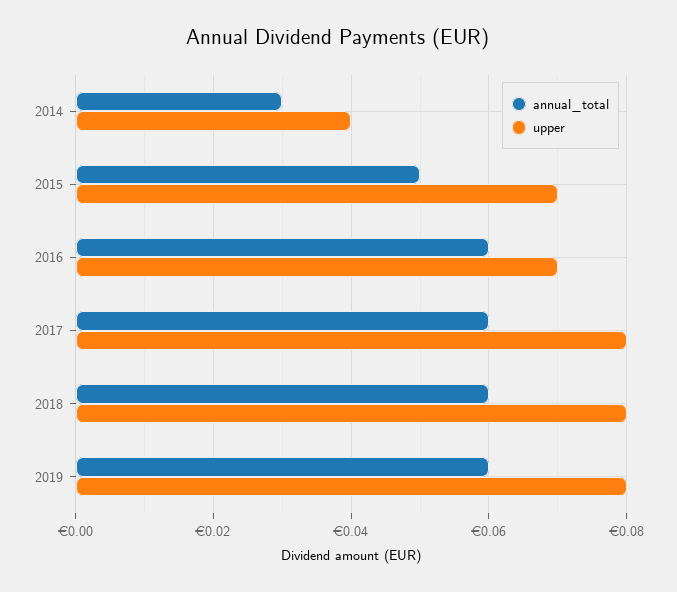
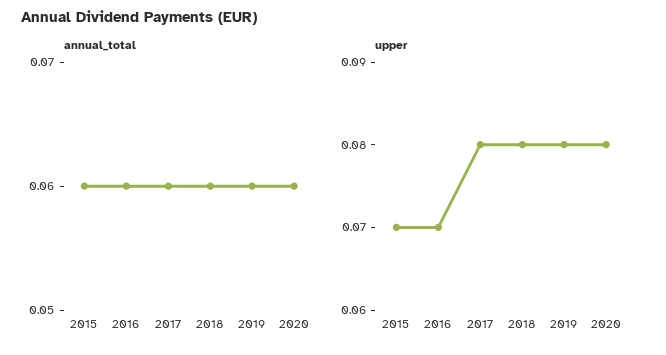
annual_total, 2014: 0.03 -> none
upper, 2014: 0.04 -> none
annual_total, 2015: 0.05 -> 0.06
annual_total, 2020: none -> 0.06
upper, 2020: none -> 0.08

